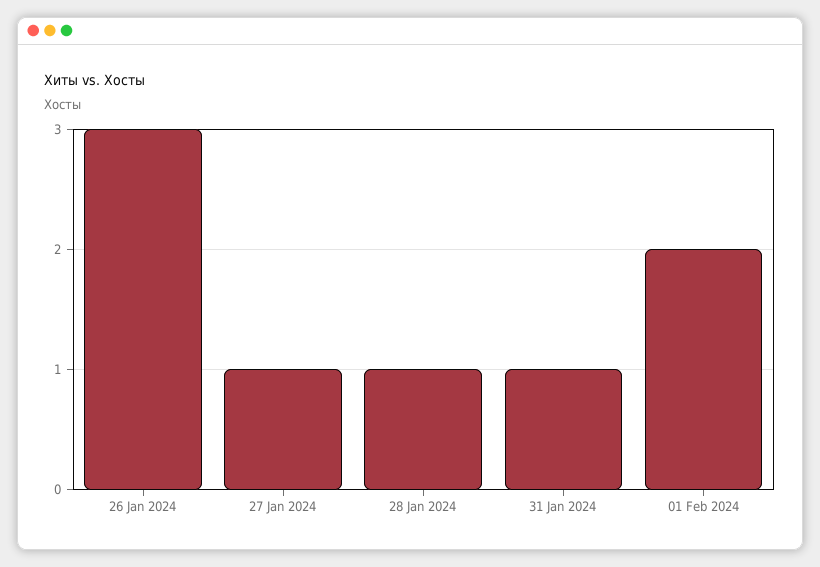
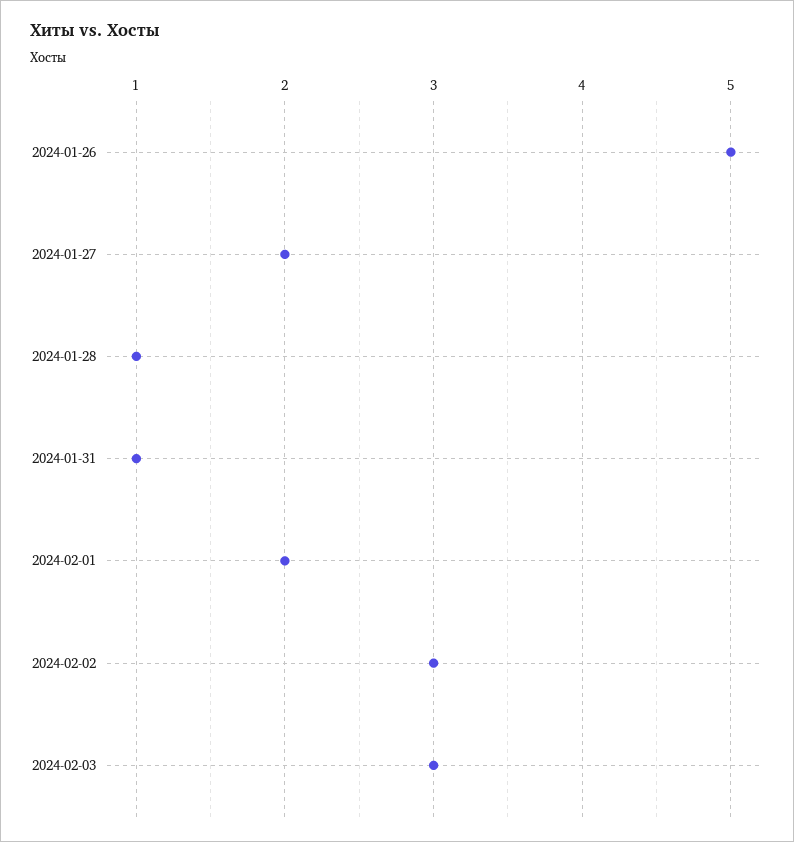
26 Jan 2024: 3 -> 5
27 Jan 2024: 1 -> 2
2024-02-02: none -> 3
2024-02-03: none -> 3

